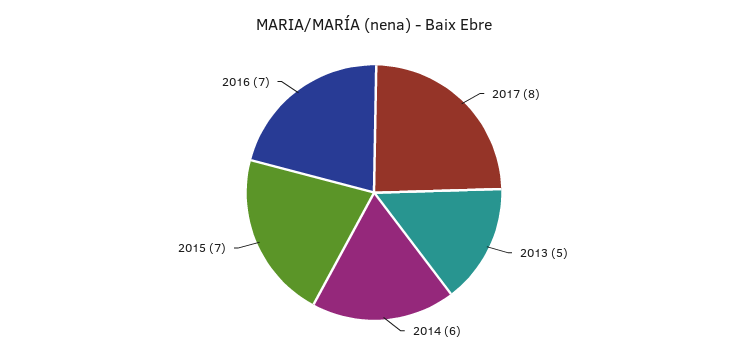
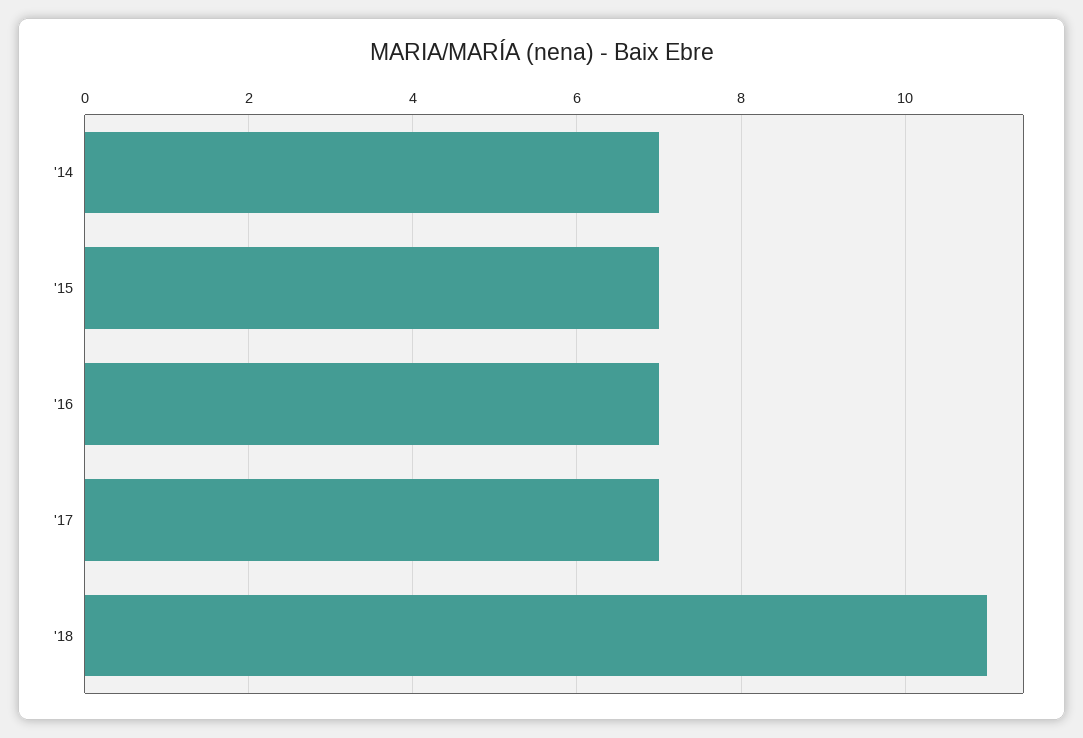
2017: 8 -> 7
2013: 5 -> none
2014: 6 -> 7
'18: none -> 11

